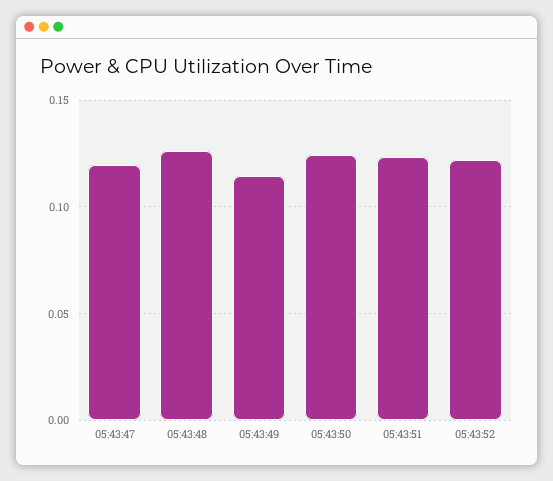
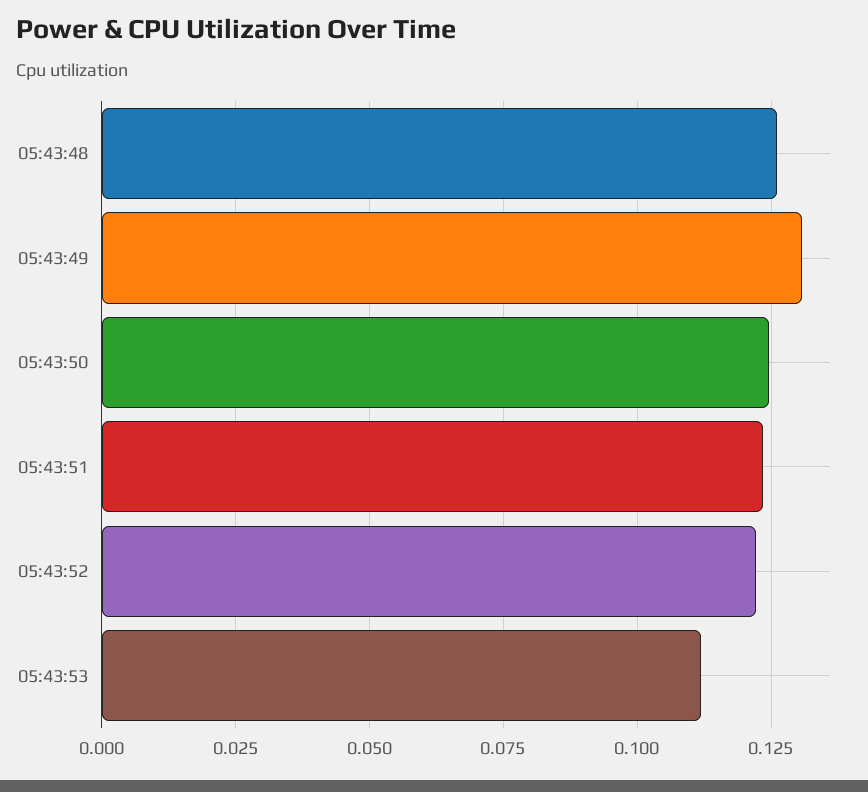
05:43:47: 0.12 -> none
05:43:49: 0.115 -> 0.13
05:43:53: none -> 0.1125

